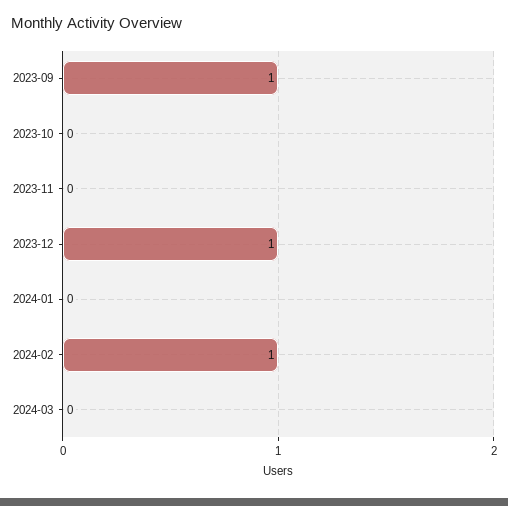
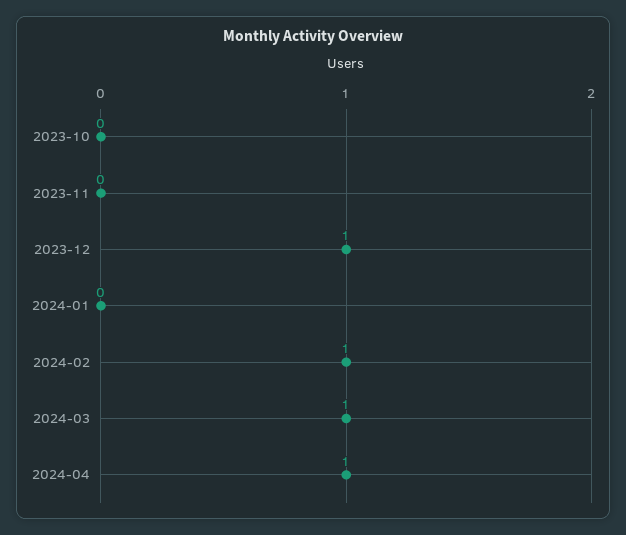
2023-09: 1 -> none
2024-03: 0 -> 1
2024-04: none -> 1

